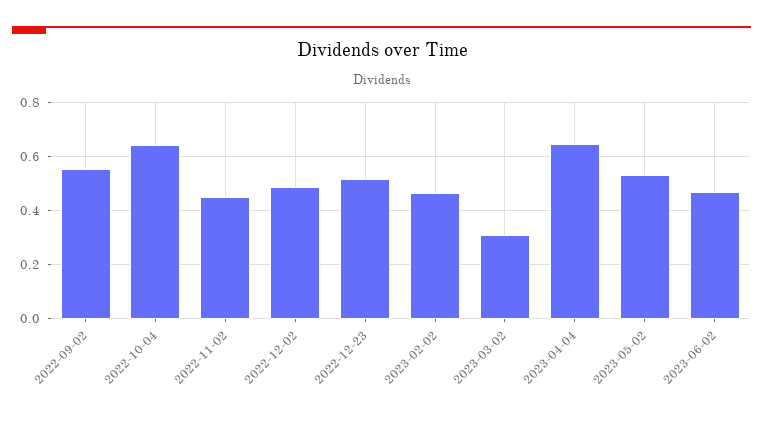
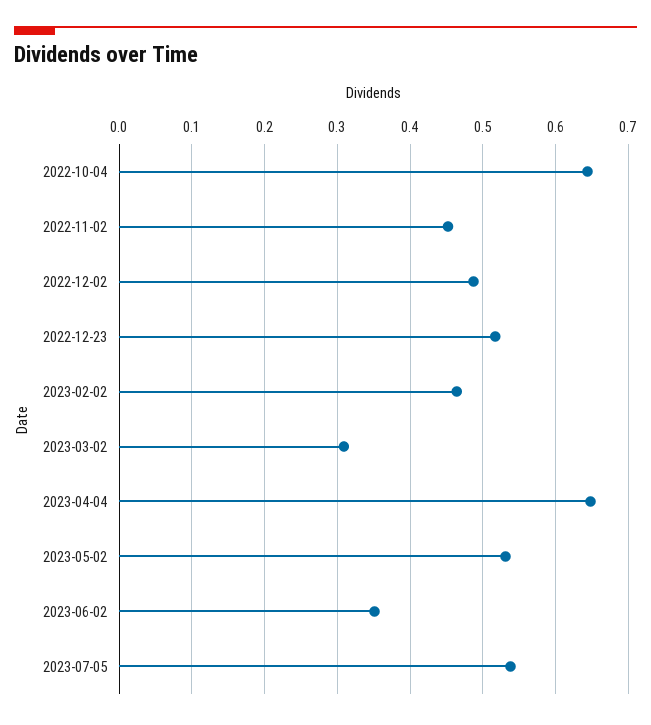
2022-09-02: 0.55 -> none
2023-06-02: 0.475 -> 0.35
2023-07-05: none -> 0.54

